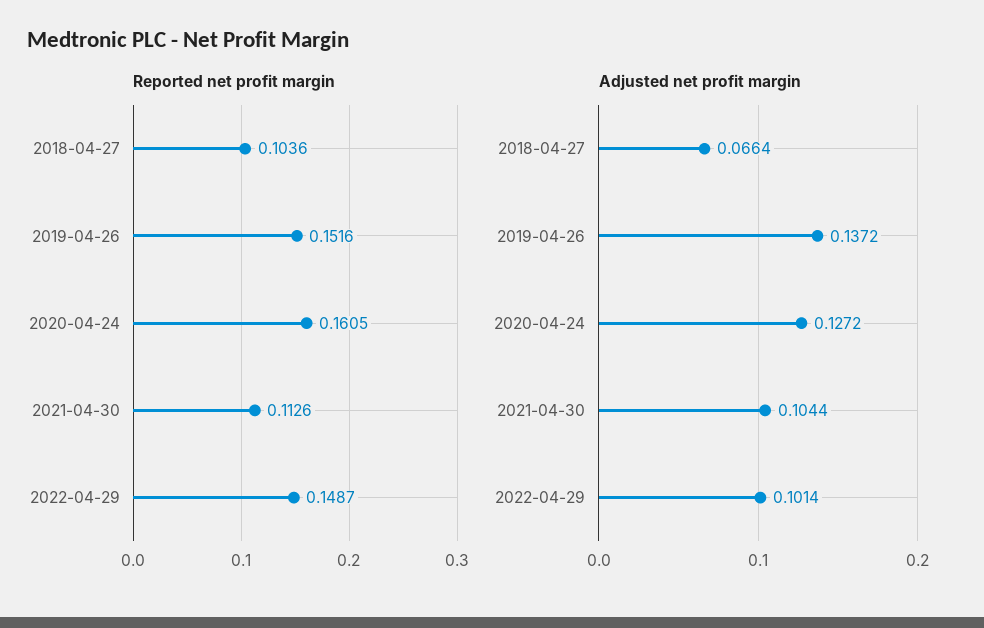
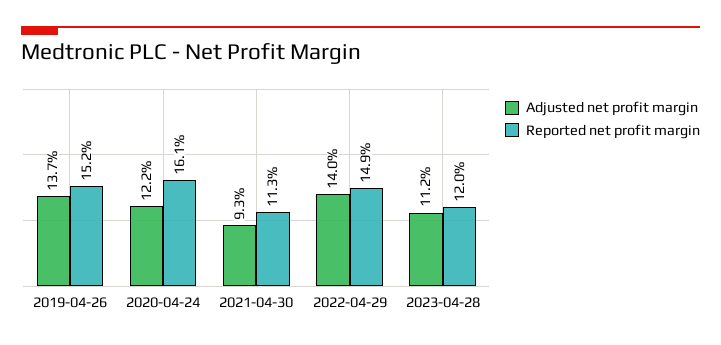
Reported net profit margin, 2018-04-27: 0.1036 -> none
Adjusted net profit margin, 2018-04-27: 0.0664 -> none
Adjusted net profit margin, 2020-04-24: 0.1272 -> 0.122
Adjusted net profit margin, 2021-04-30: 0.1044 -> 0.093
Adjusted net profit margin, 2022-04-29: 0.1014 -> 0.14
Adjusted net profit margin, 2023-04-28: none -> 0.112
Reported net profit margin, 2023-04-28: none -> 0.12

